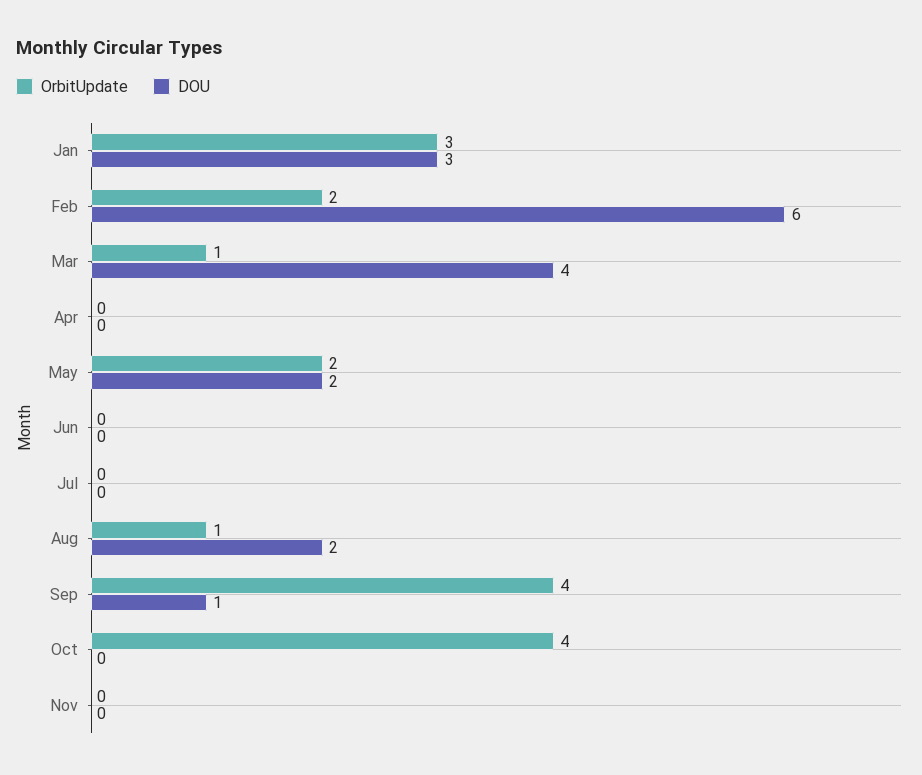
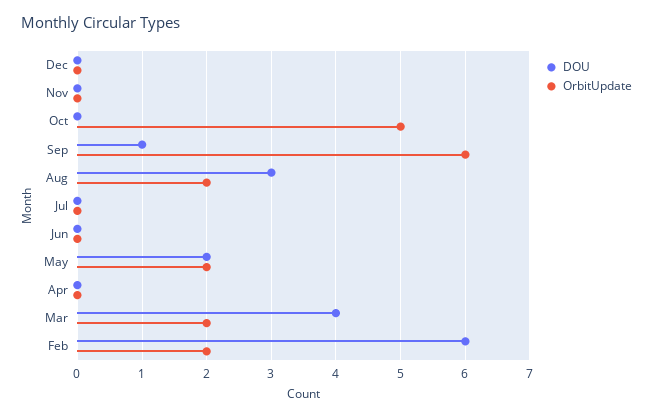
OrbitUpdate, Jan: 3 -> none
DOU, Jan: 3 -> none
OrbitUpdate, Mar: 1 -> 2
OrbitUpdate, Aug: 1 -> 2
DOU, Aug: 2 -> 3
OrbitUpdate, Sep: 4 -> 6
OrbitUpdate, Oct: 4 -> 5
DOU, Dec: none -> 0
OrbitUpdate, Dec: none -> 0

